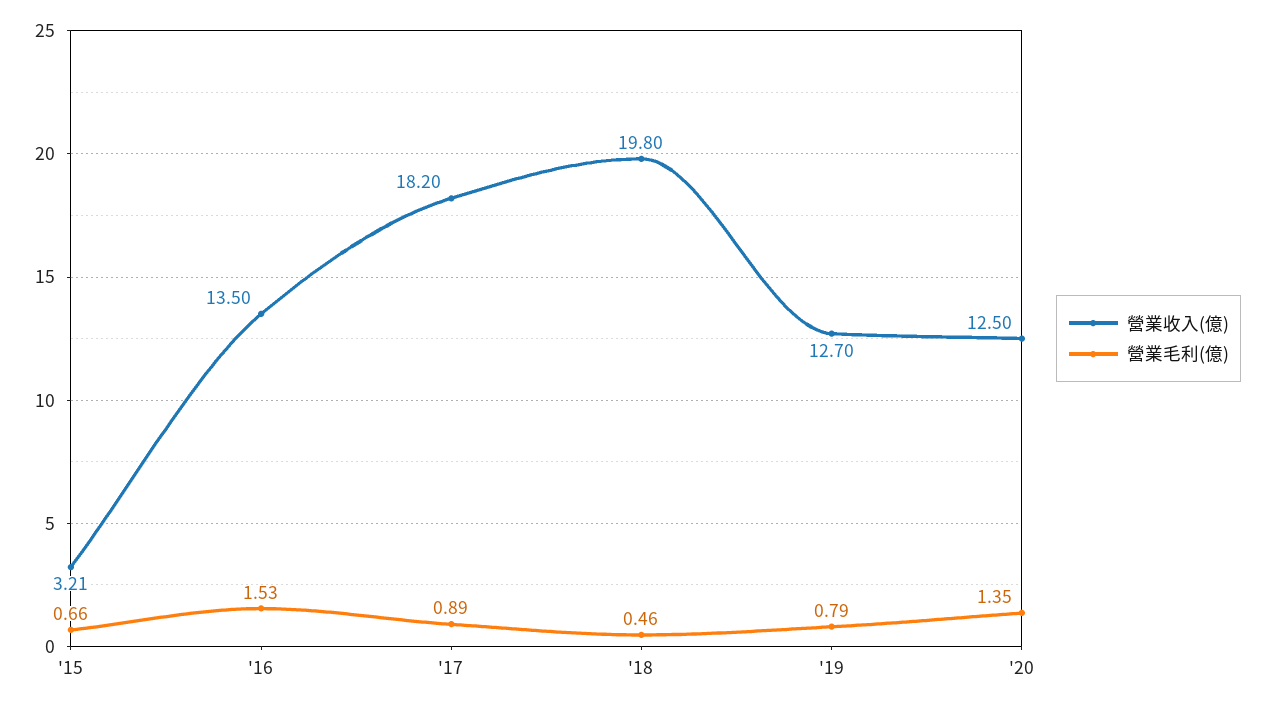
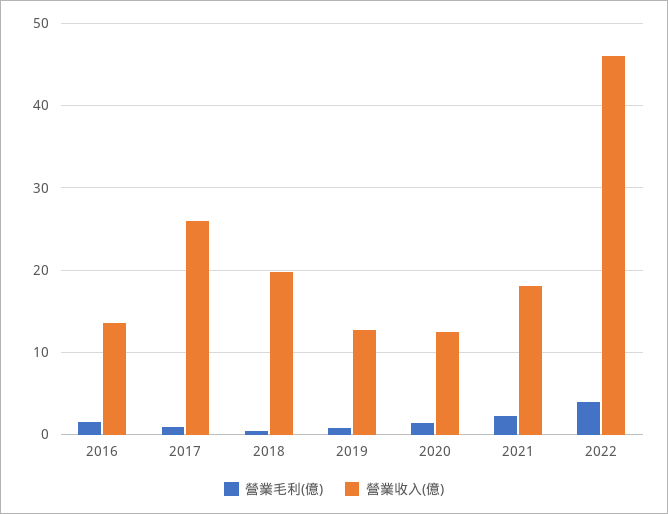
營業收入(億), '15: 3.21 -> none
營業毛利(億), '15: 0.66 -> none
營業收入(億), '17: 18.2 -> 26
營業毛利(億), 2021: none -> 2
營業收入(億), 2021: none -> 18
營業毛利(億), 2022: none -> 4
營業收入(億), 2022: none -> 46

